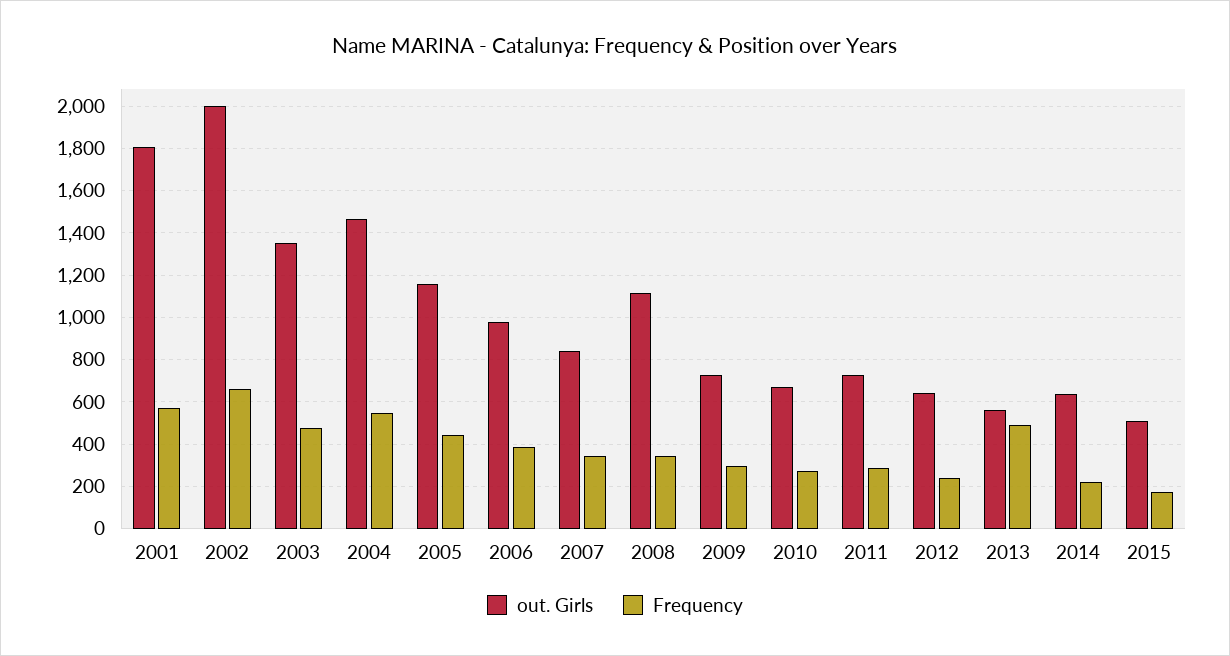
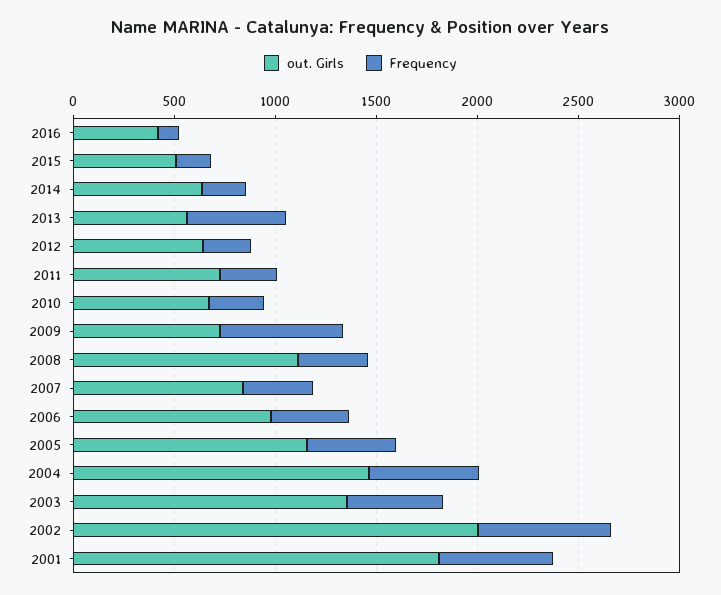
Frequency, 2009: 300 -> 600
out. Girls, 2016: none -> 400
Frequency, 2016: none -> 100

